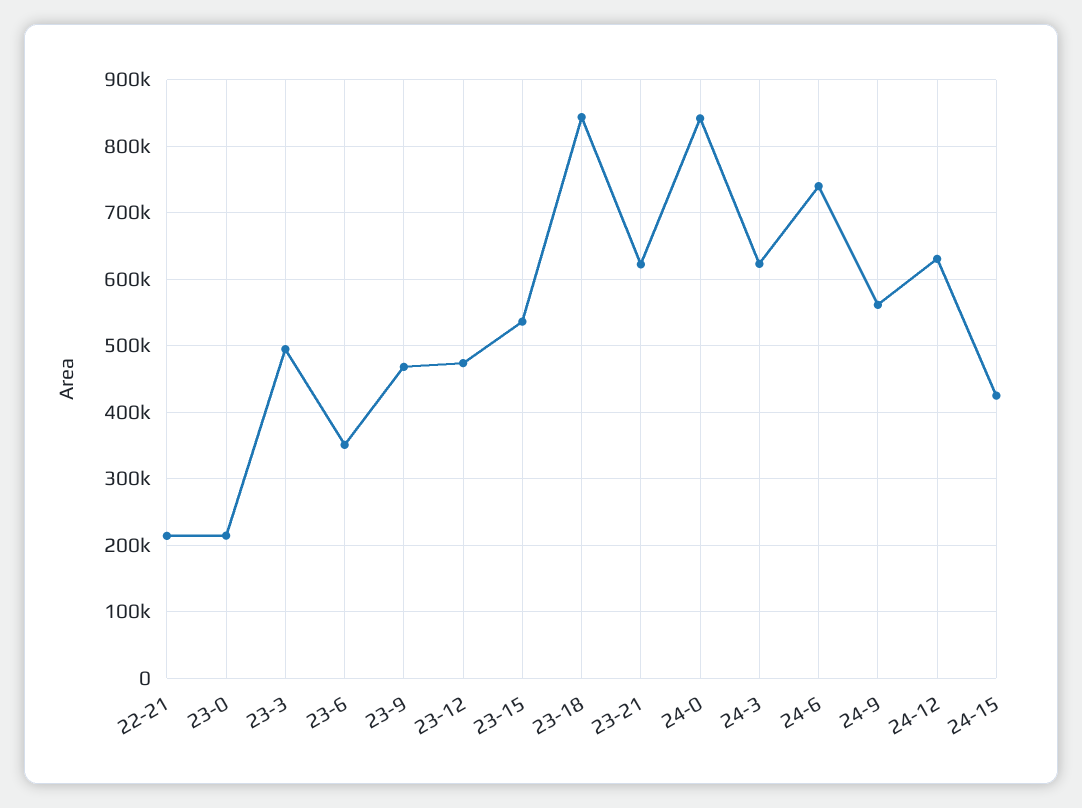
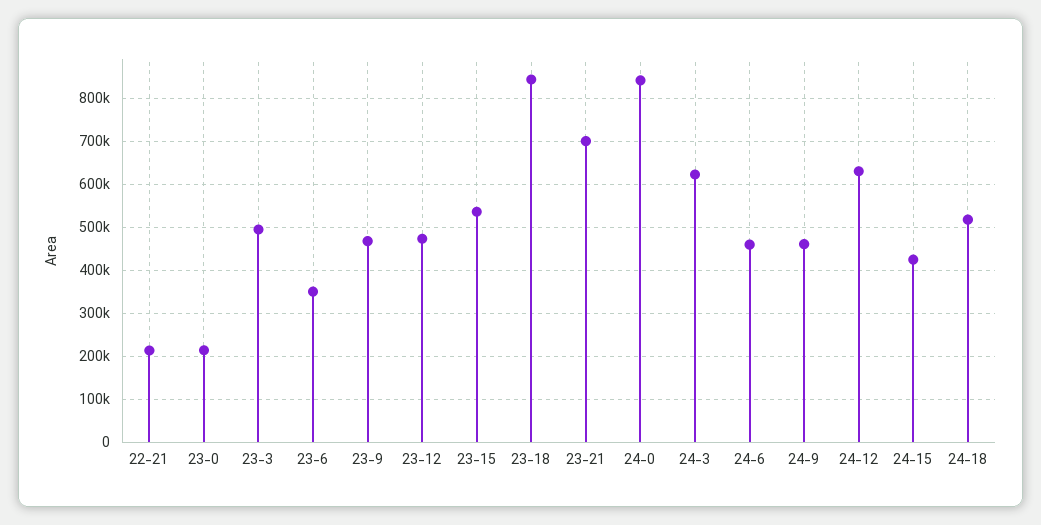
23-21: 620000 -> 700000
24-6: 740000 -> 460000
24-9: 560000 -> 460000
24-18: none -> 520000

